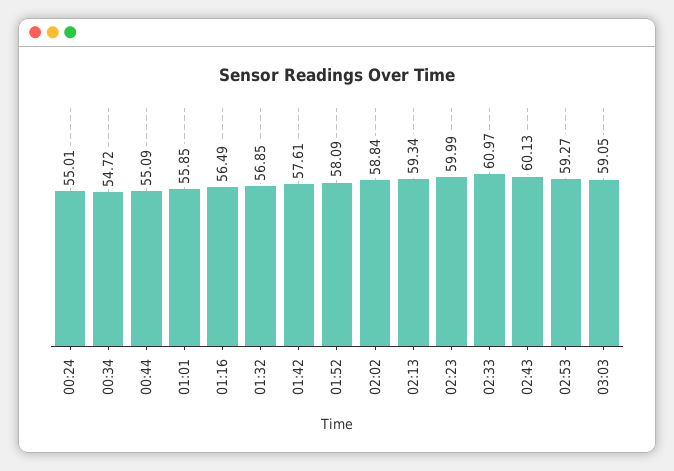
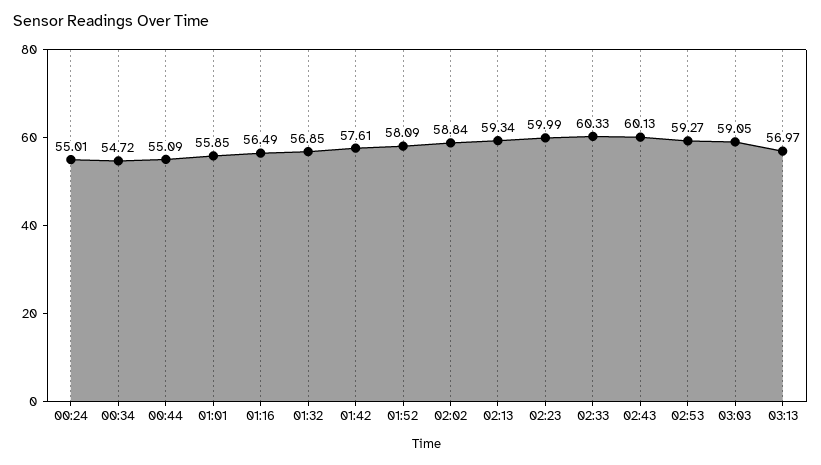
02:33: 60.97 -> 60.33
03:13: none -> 56.97

